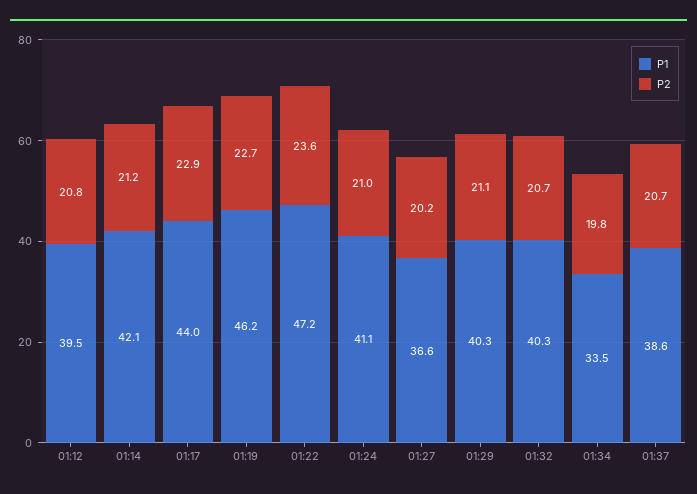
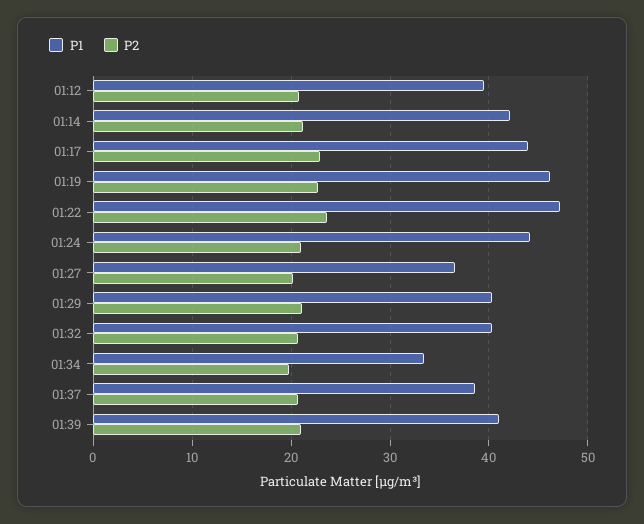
P1, 01:24: 41.1 -> 44
P1, 01:39: none -> 41
P2, 01:39: none -> 21

